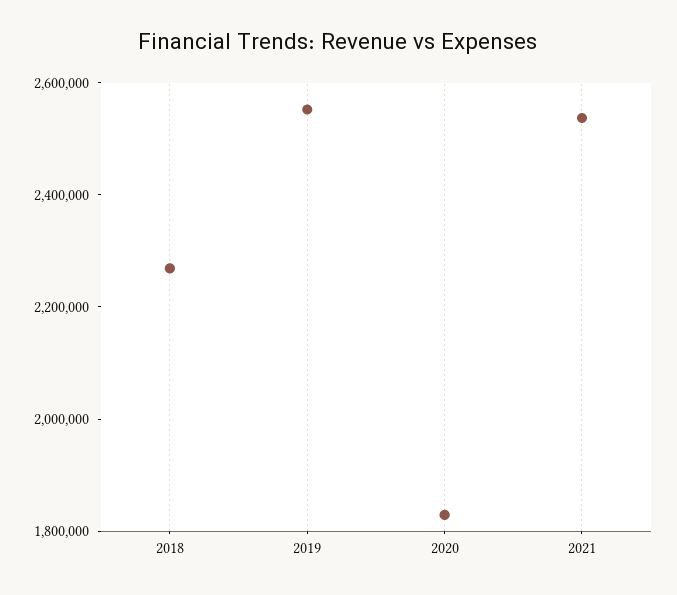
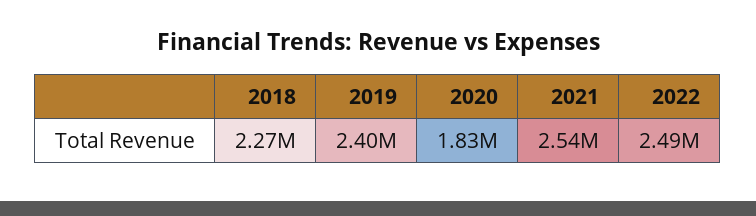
2019: 2550000 -> 2400000
2022: none -> 2490000

